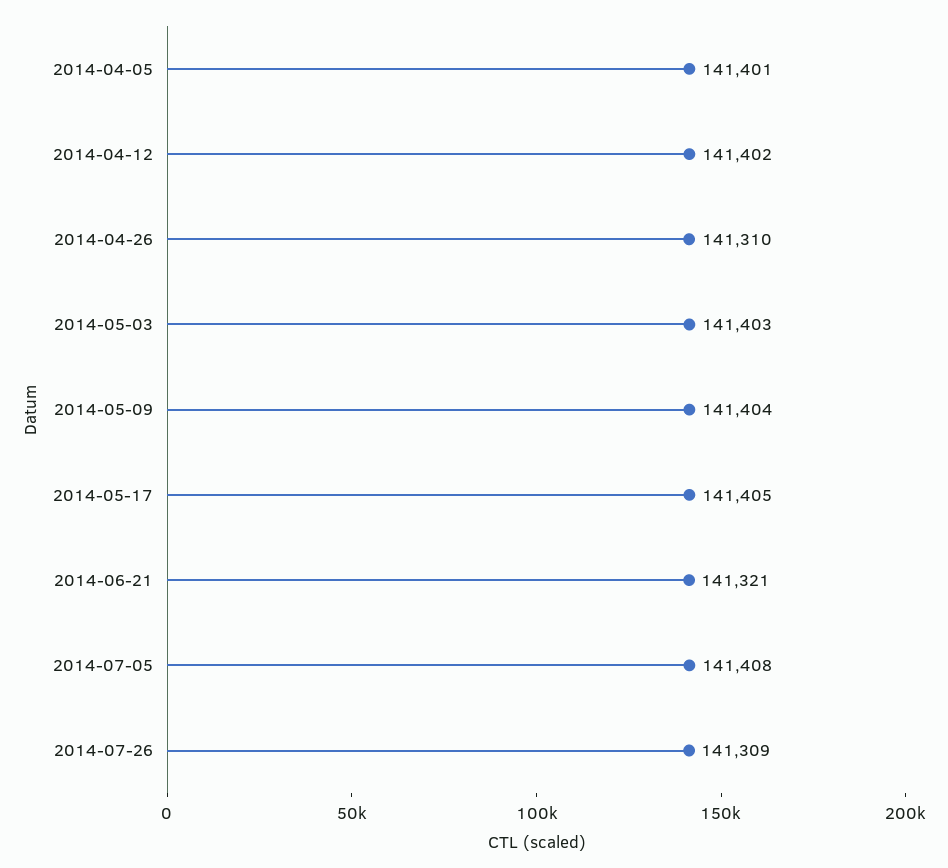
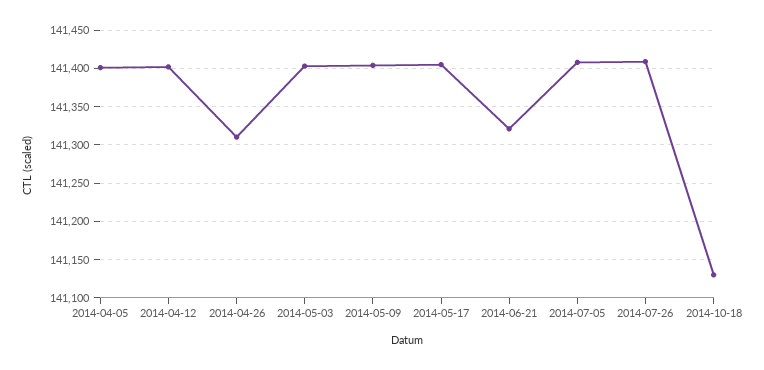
2014-07-26: 141309 -> 141410
2014-10-18: none -> 141130

